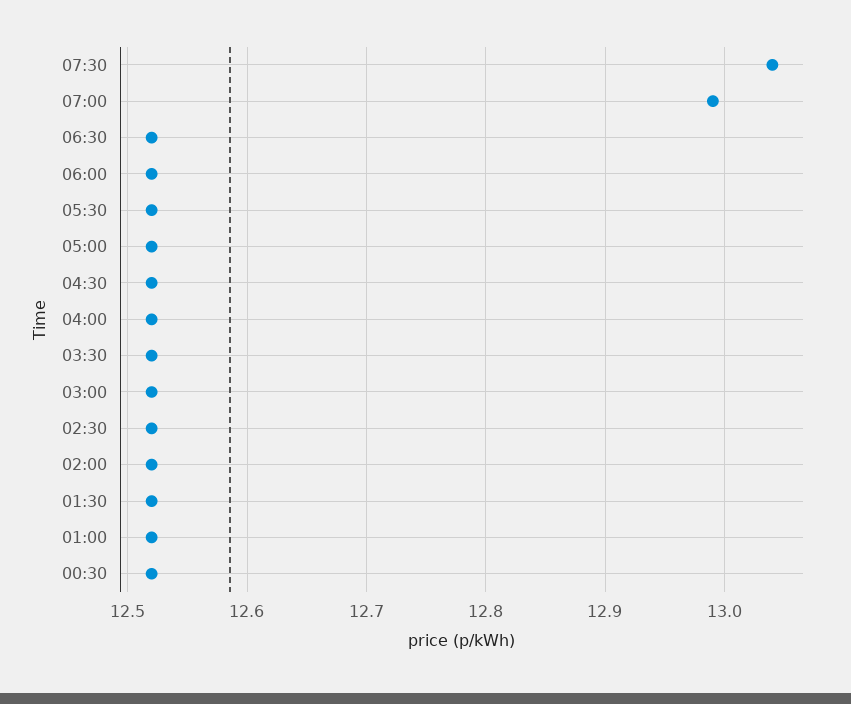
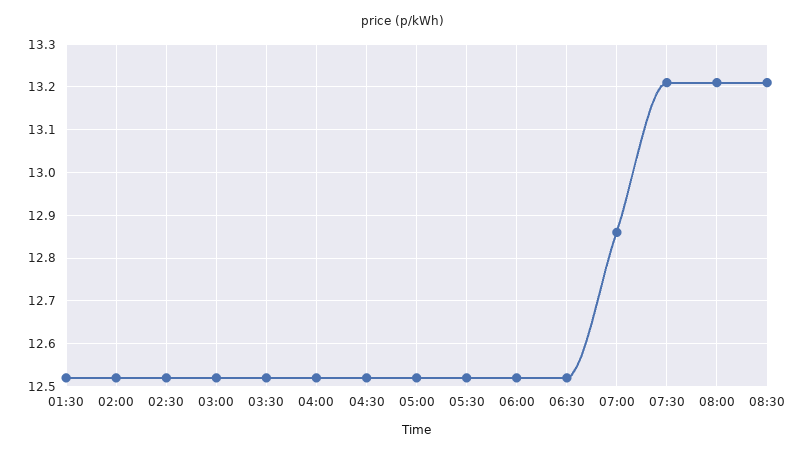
07:30: 13.04 -> 13.2
07:00: 12.99 -> 12.85
01:00: 12.52 -> none
00:30: 12.52 -> none
08:00: none -> 13.2
08:30: none -> 13.2

